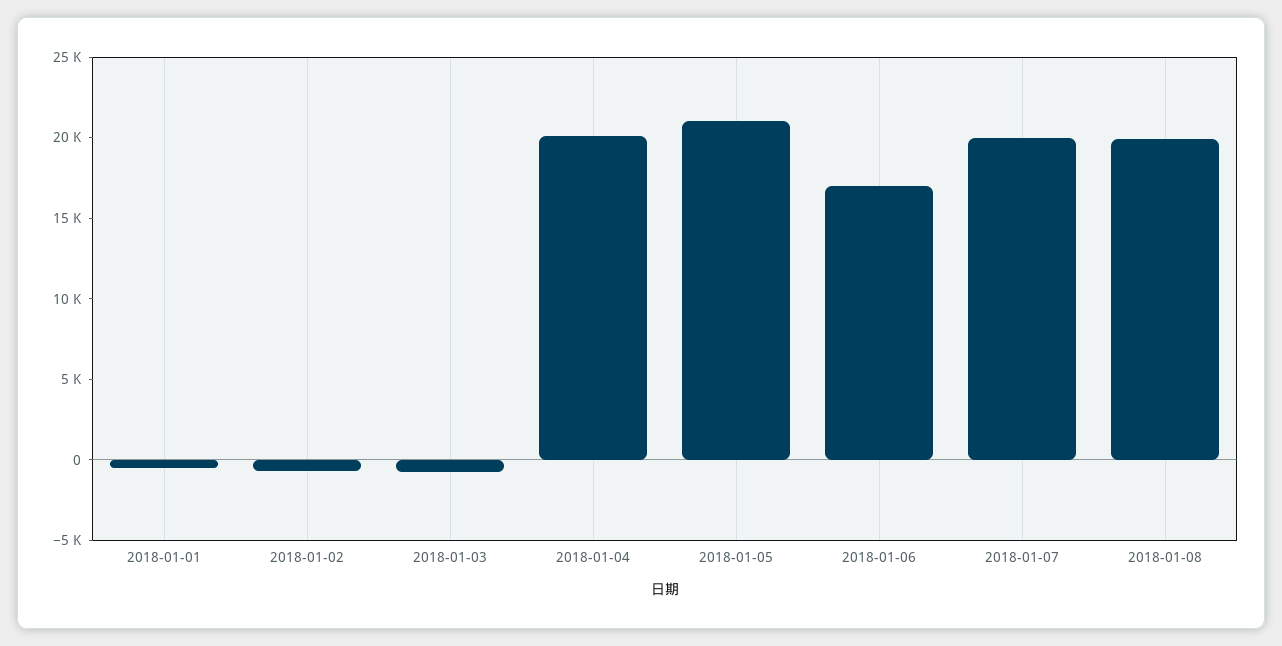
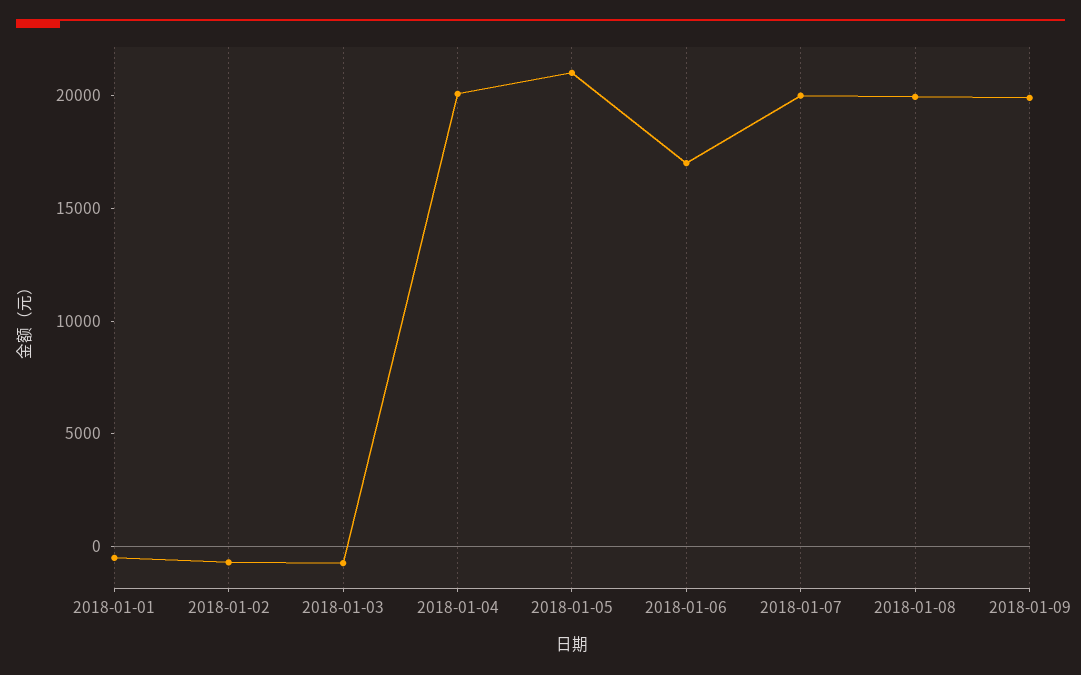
2018-01-09: none -> 20000

